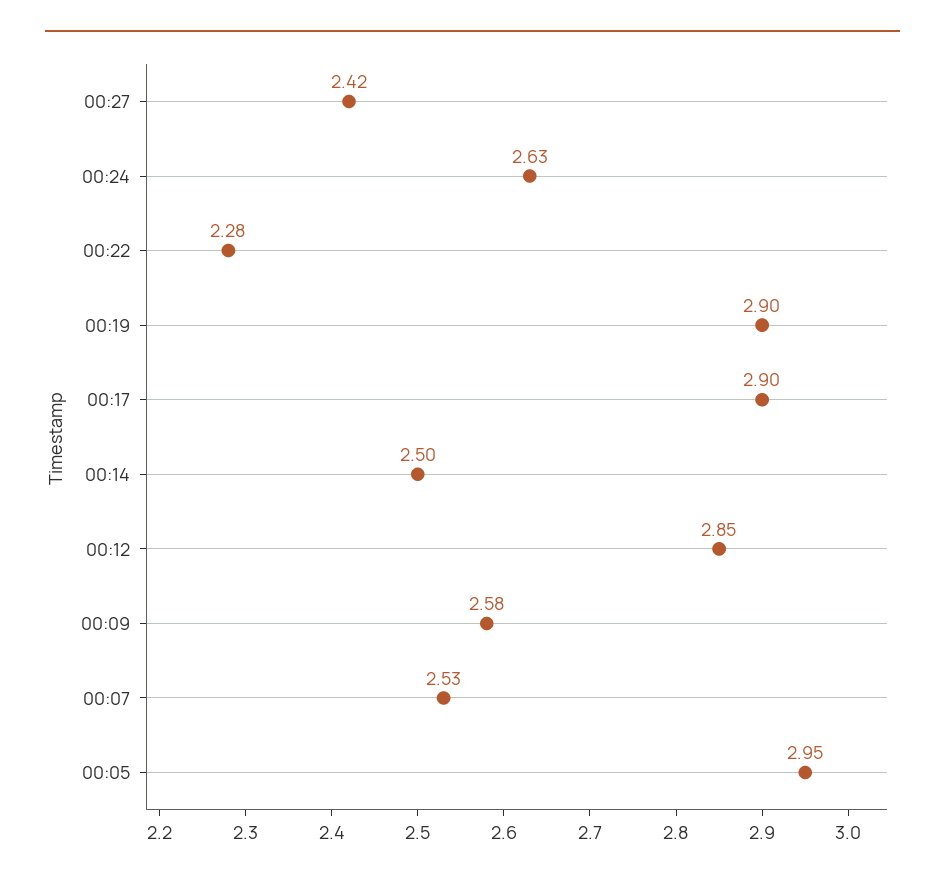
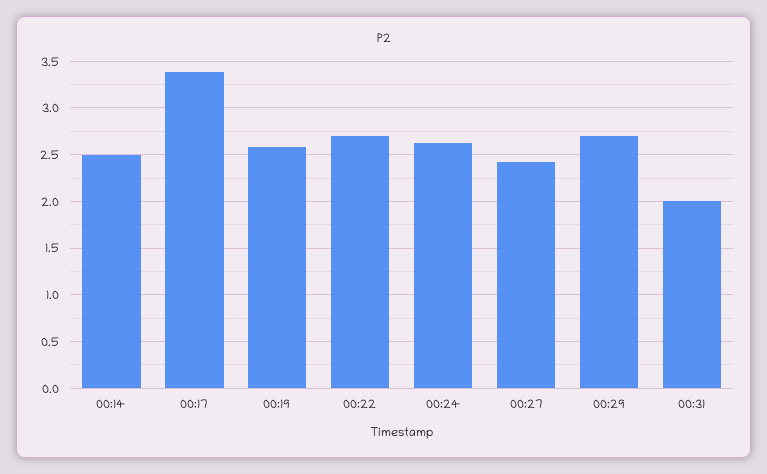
00:22: 2.28 -> 2.7
00:19: 2.9 -> 2.6
00:17: 2.9 -> 3.4
00:12: 2.85 -> none
00:09: 2.58 -> none
00:07: 2.53 -> none
00:05: 2.95 -> none
00:29: none -> 2.7
00:31: none -> 2

